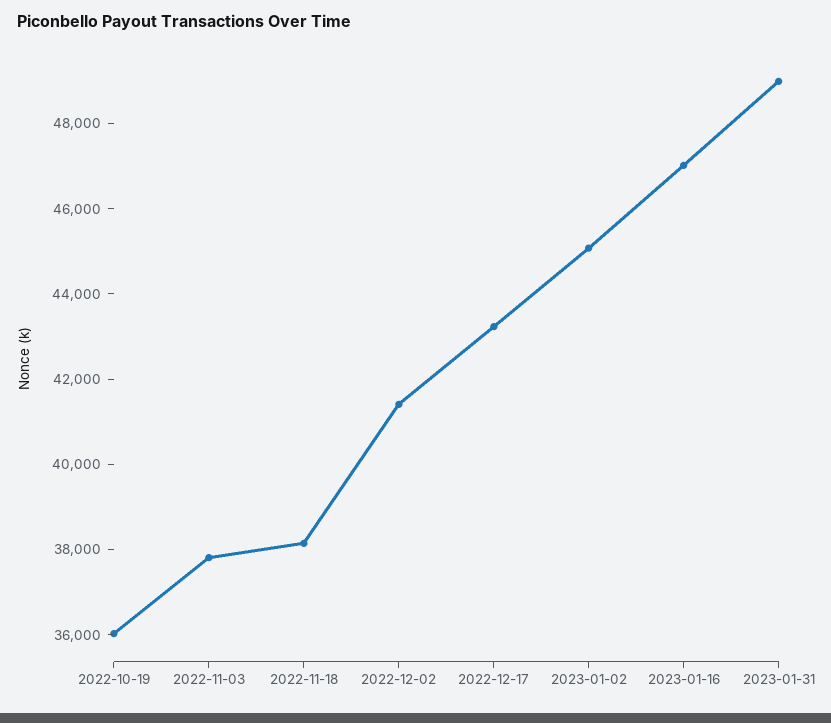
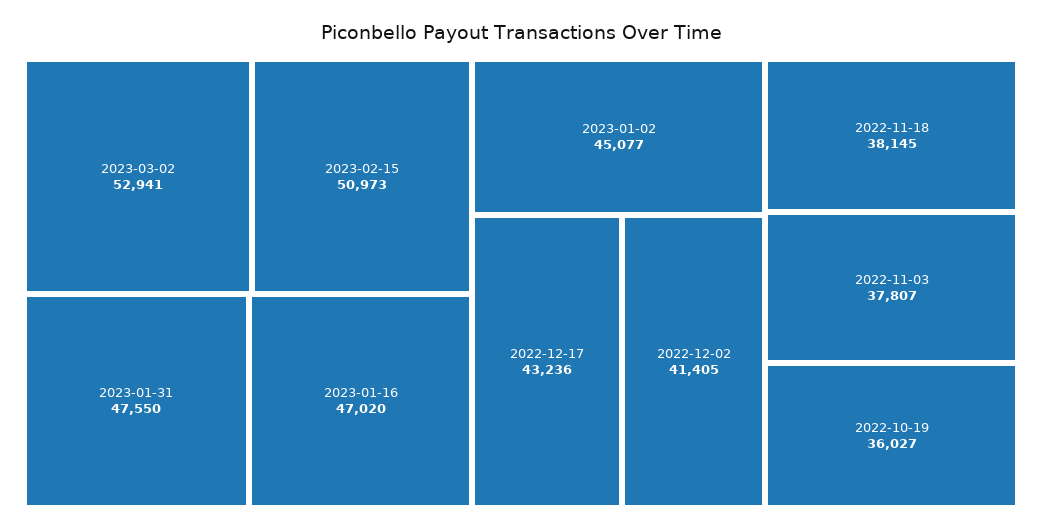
2023-01-31: 49000 -> 47550
2023-03-02: none -> 52941
2023-02-15: none -> 50973

